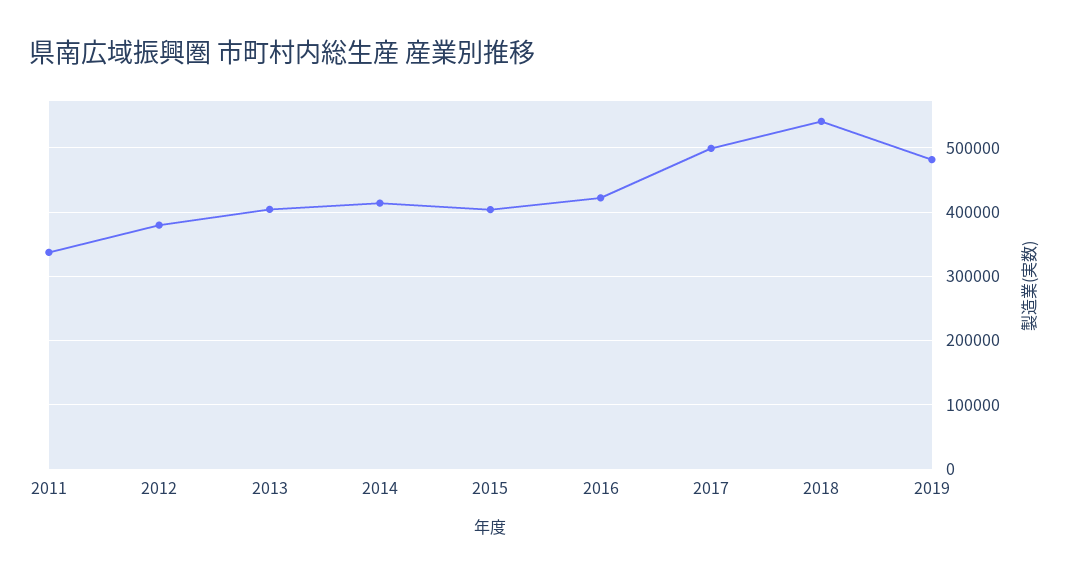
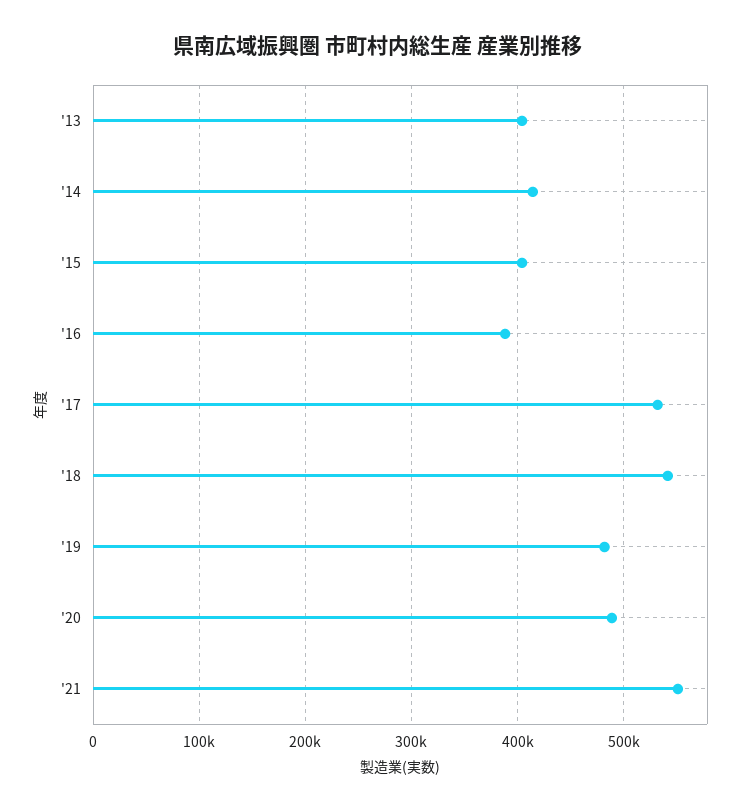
2011: 340000 -> none
2012: 380000 -> none
2016: 420000 -> 390000
2017: 500000 -> 530000
'20: none -> 490000
'21: none -> 550000

